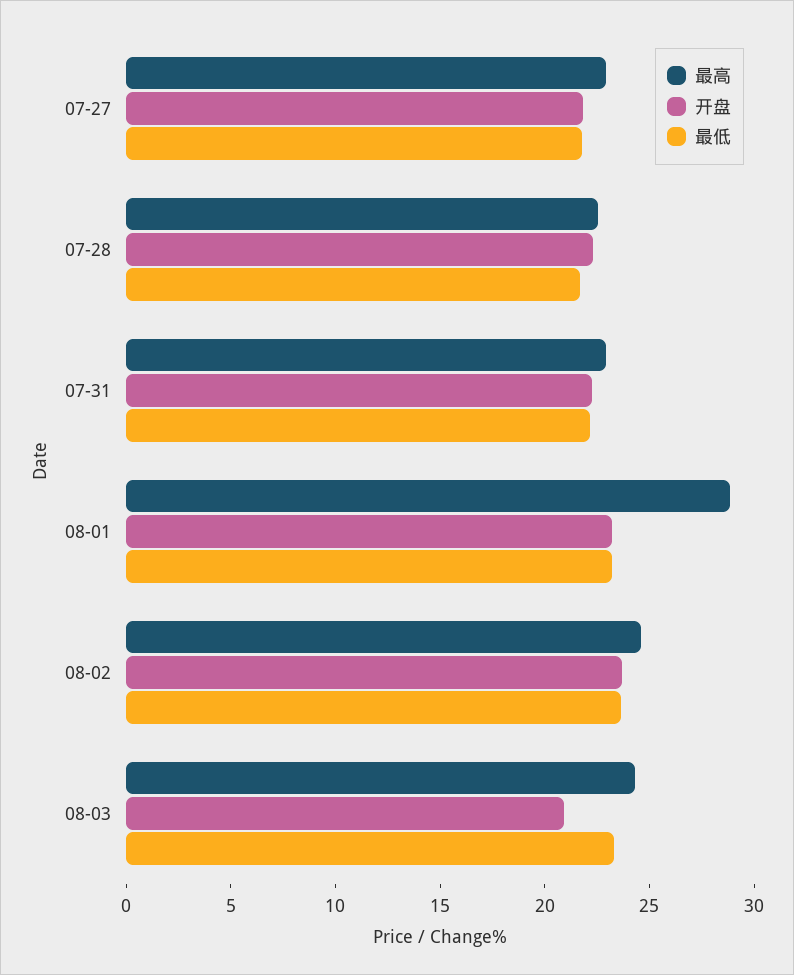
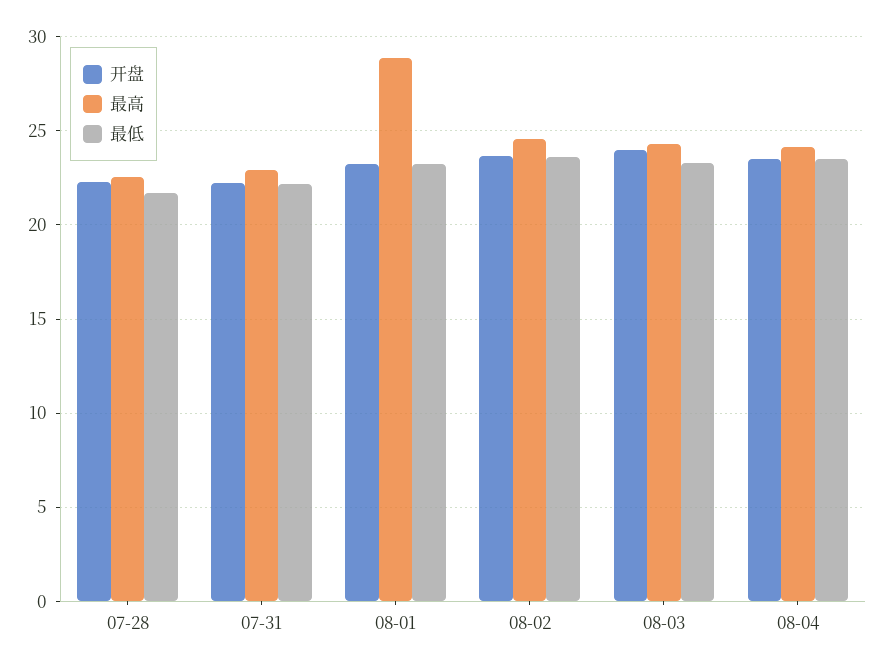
最高, 07-27: 23 -> none
开盘, 07-27: 22 -> none
最低, 07-27: 22 -> none
开盘, 08-03: 21 -> 24
开盘, 08-04: none -> 23.5
最高, 08-04: none -> 24
最低, 08-04: none -> 23.5

